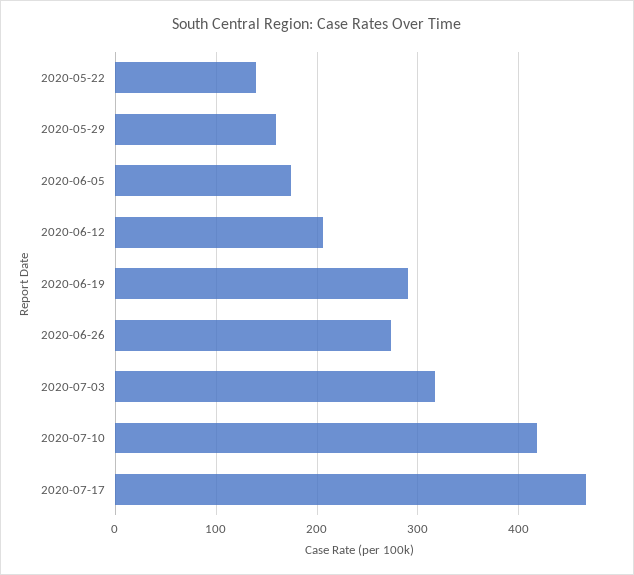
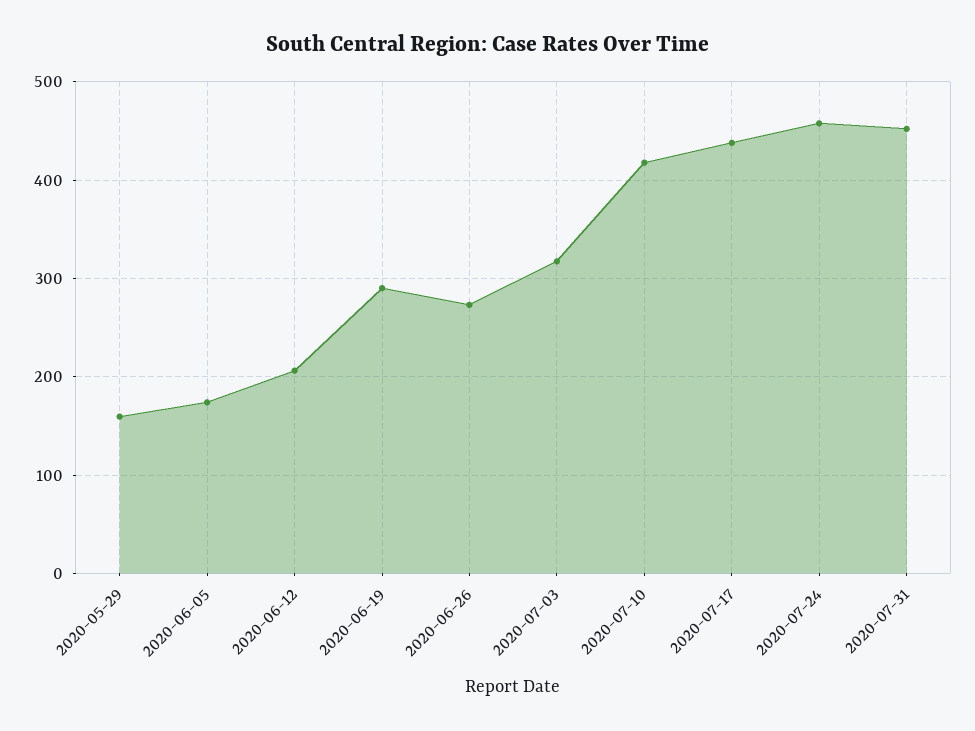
2020-05-22: 140 -> none
2020-07-17: 470 -> 440
2020-07-24: none -> 460
2020-07-31: none -> 450

